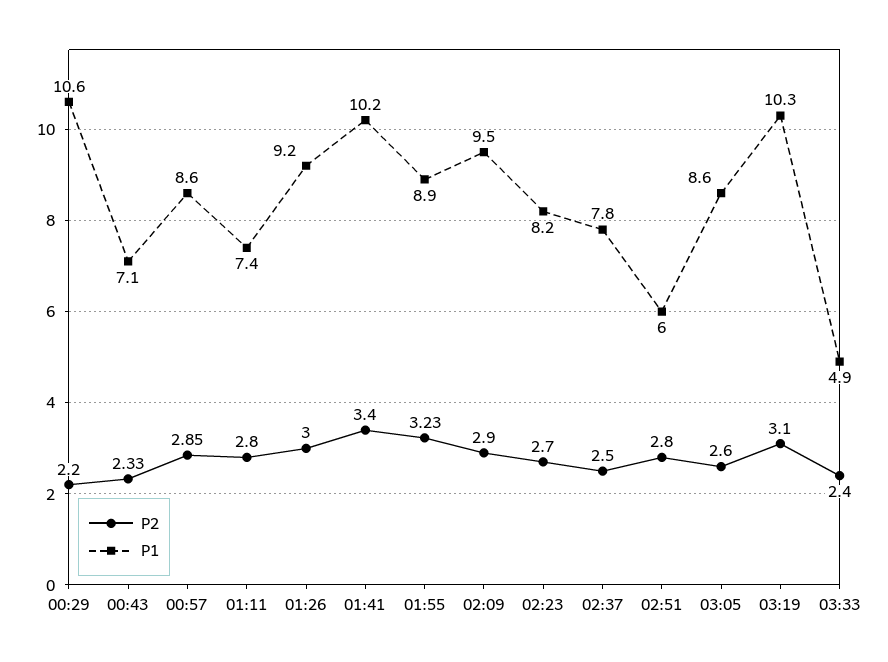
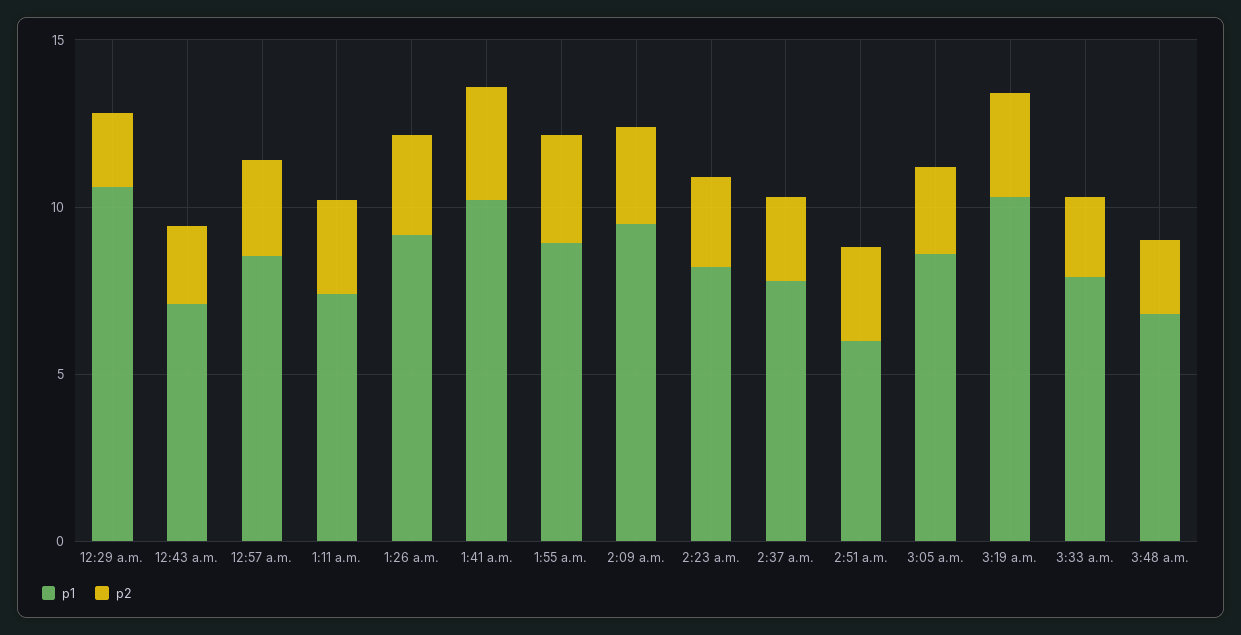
P1, 03:33: 4.9 -> 8
P1, 3:48 a.m.: none -> 7
P2, 3:48 a.m.: none -> 2

